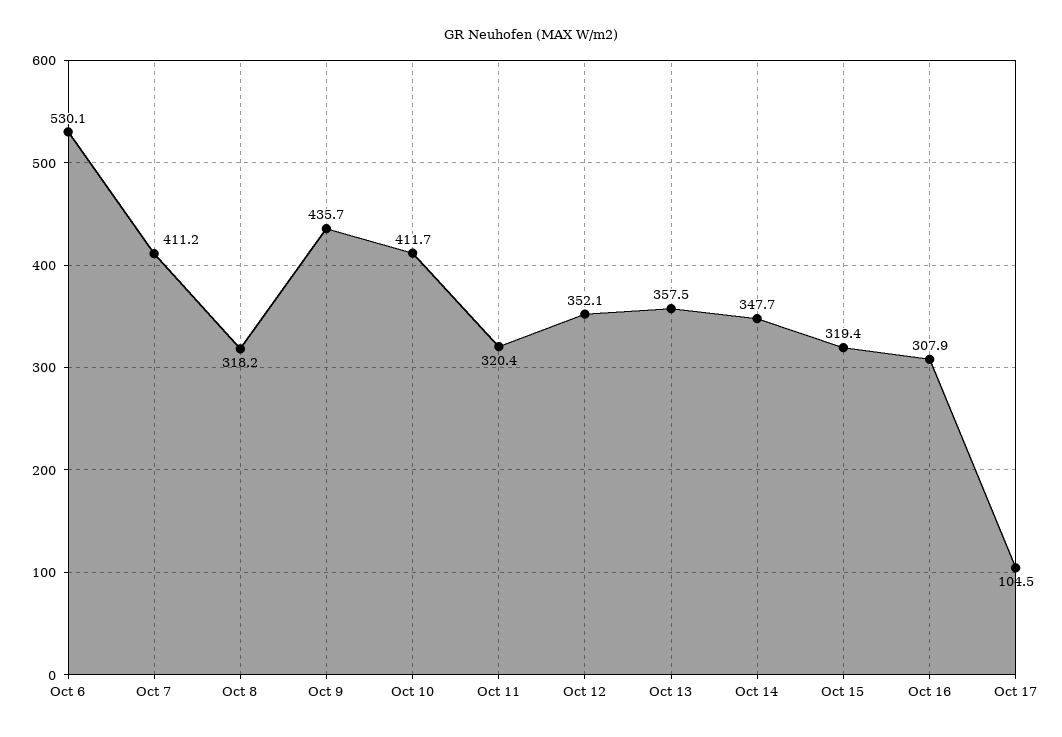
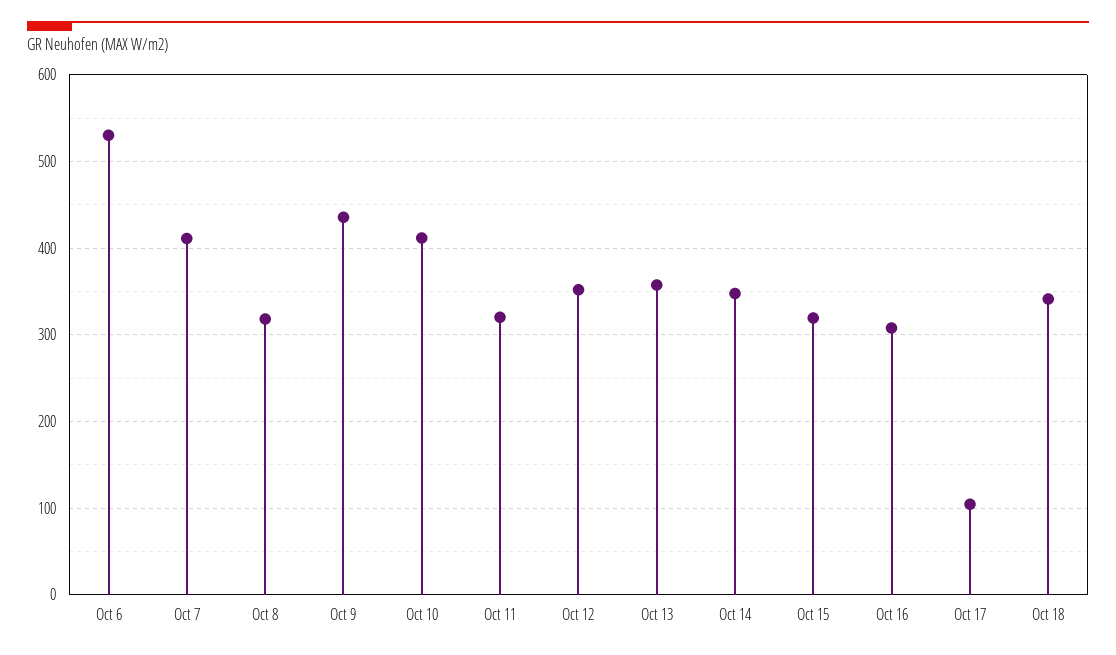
Oct 18: none -> 340

